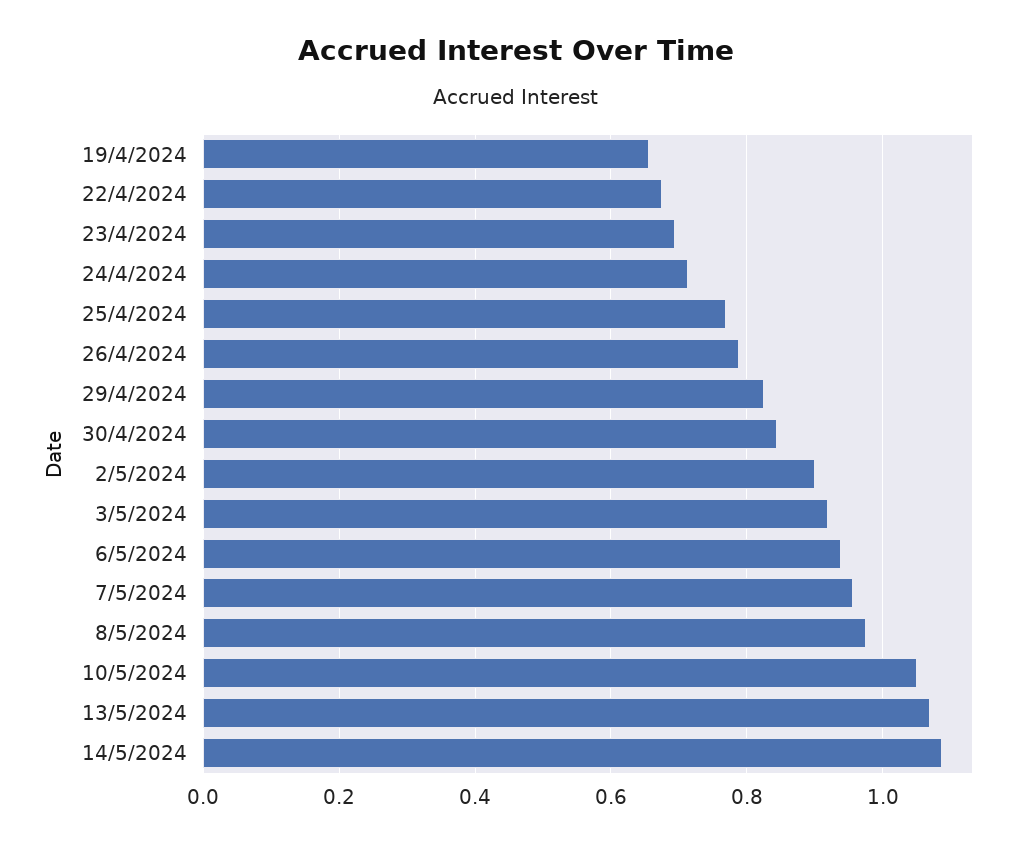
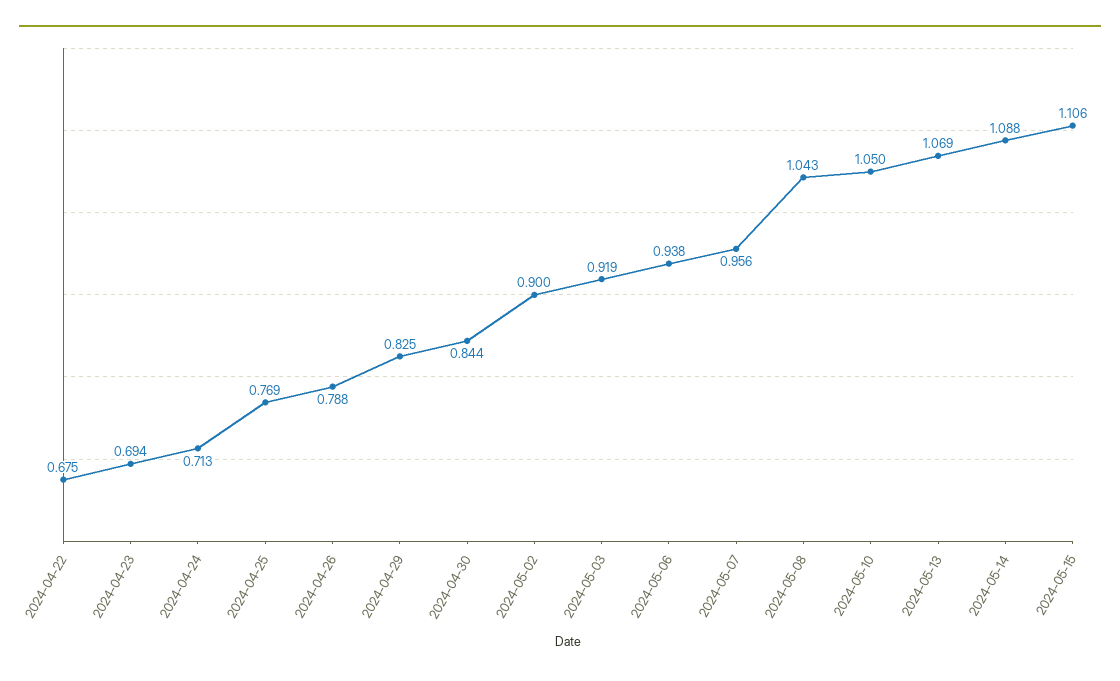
19/4/2024: 0.66 -> none
8/5/2024: 0.98 -> 1.043
2024-05-15: none -> 1.106

